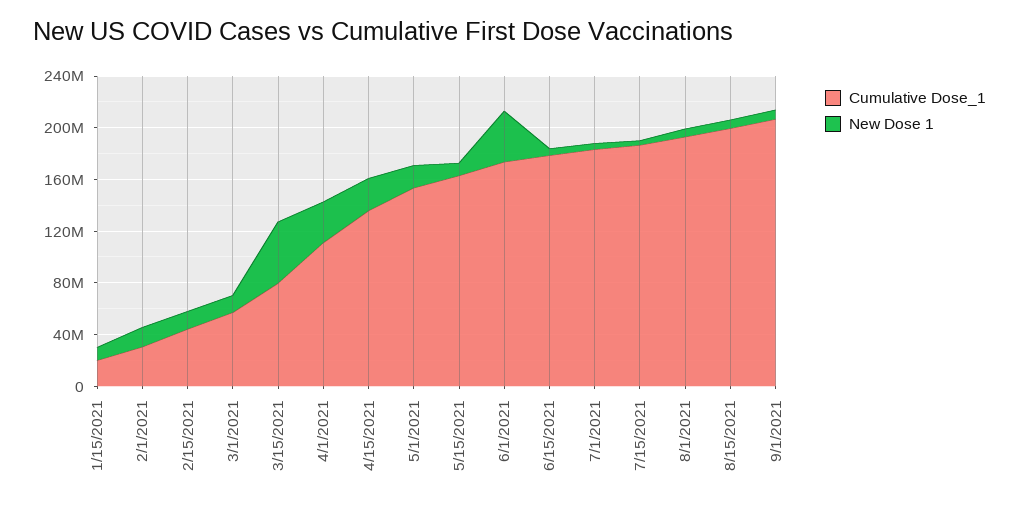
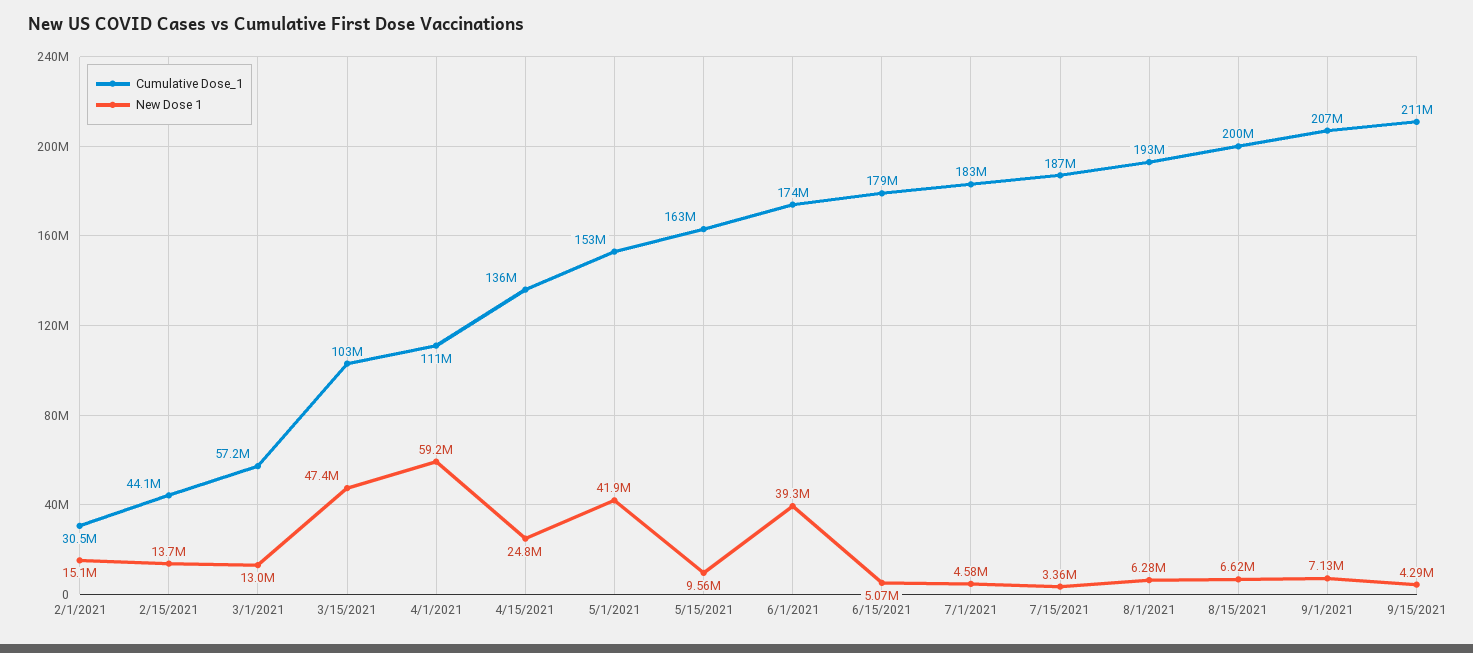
Cumulative Dose_1, 1/15/2021: 20000000 -> none
New Dose 1, 1/15/2021: 10000000 -> none
Cumulative Dose_1, 3/15/2021: 80000000 -> 103000000
New Dose 1, 4/1/2021: 30000000 -> 59200000
New Dose 1, 5/1/2021: 20000000 -> 41900000
Cumulative Dose_1, 9/15/2021: none -> 211000000
New Dose 1, 9/15/2021: none -> 4290000

